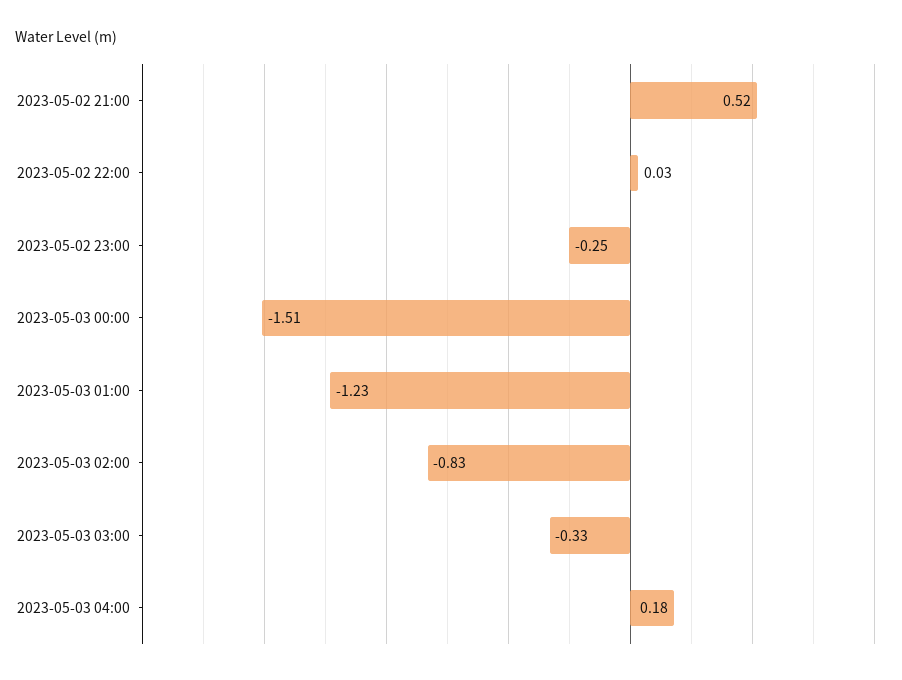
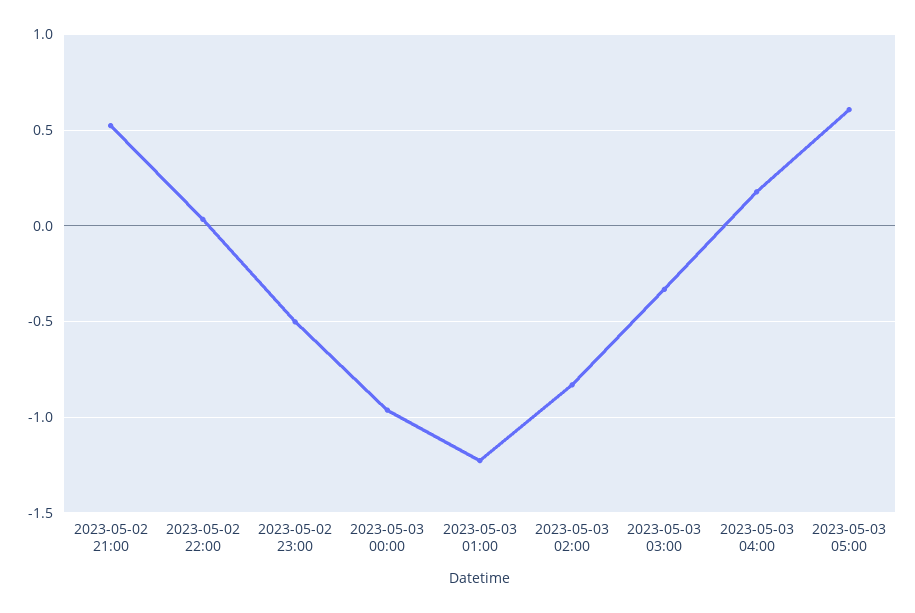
2023-05-02 23:00: -0.25 -> -0.5
2023-05-03 00:00: -1.51 -> -0.95
2023-05-03 05:00: none -> 0.6

